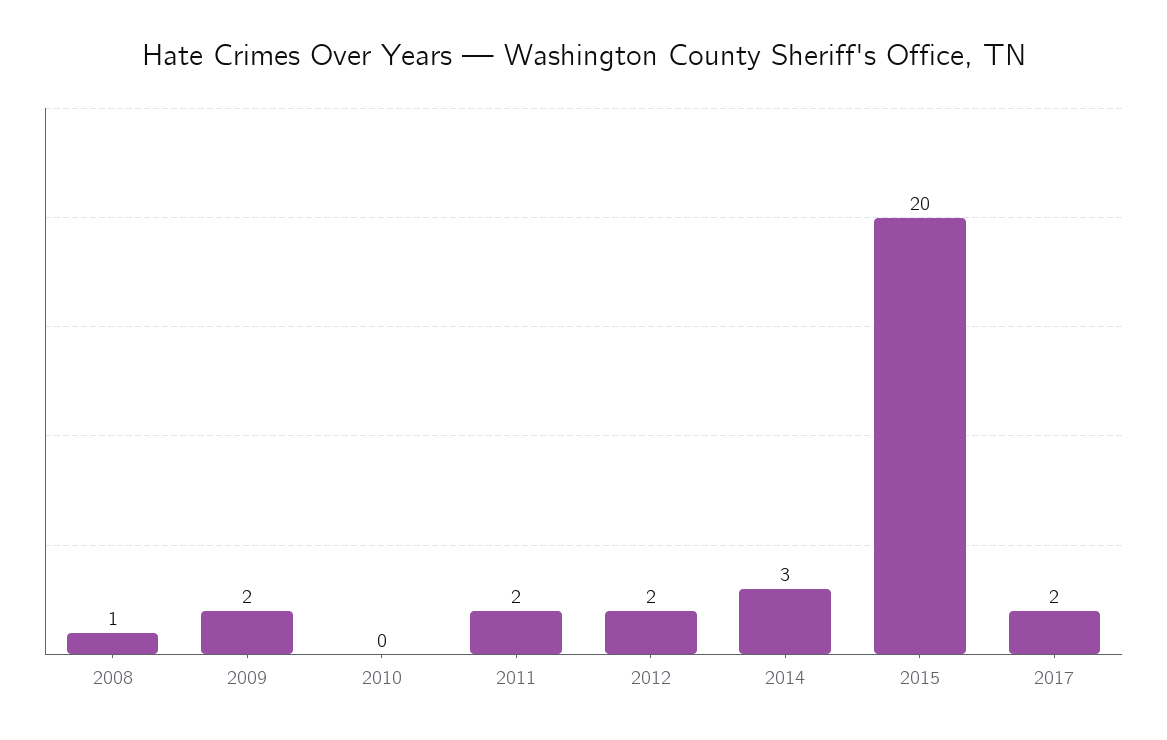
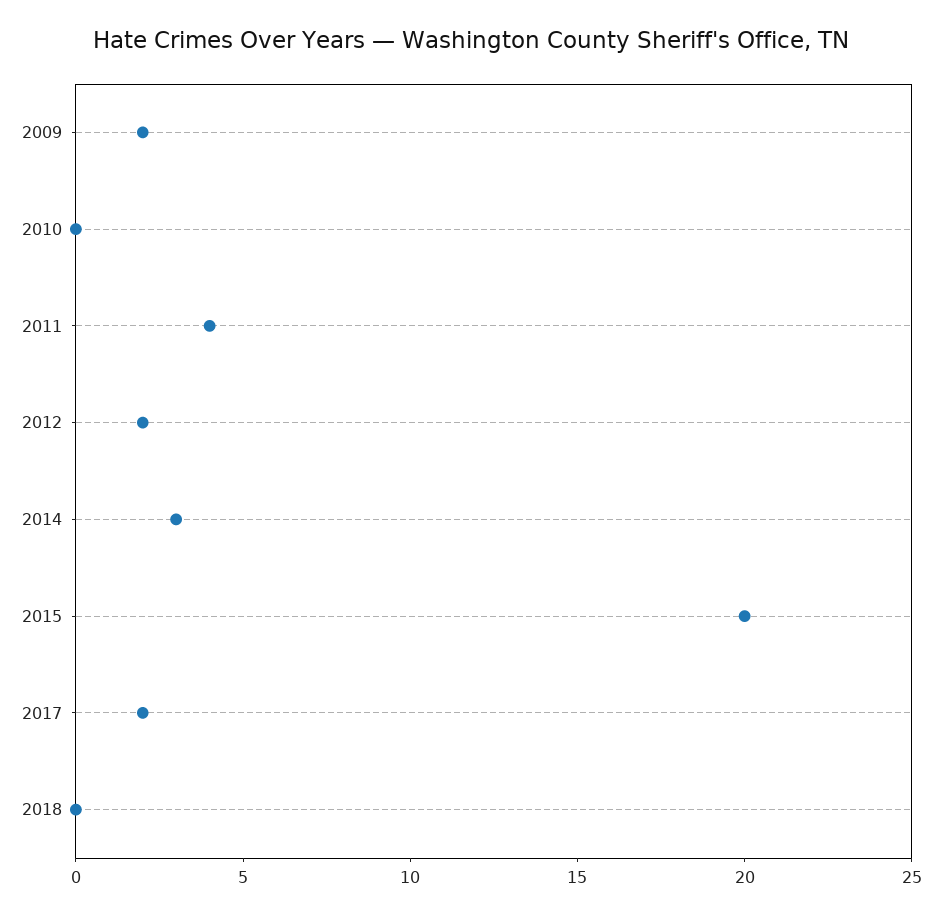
2008: 1 -> none
2011: 2 -> 4
2018: none -> 0

